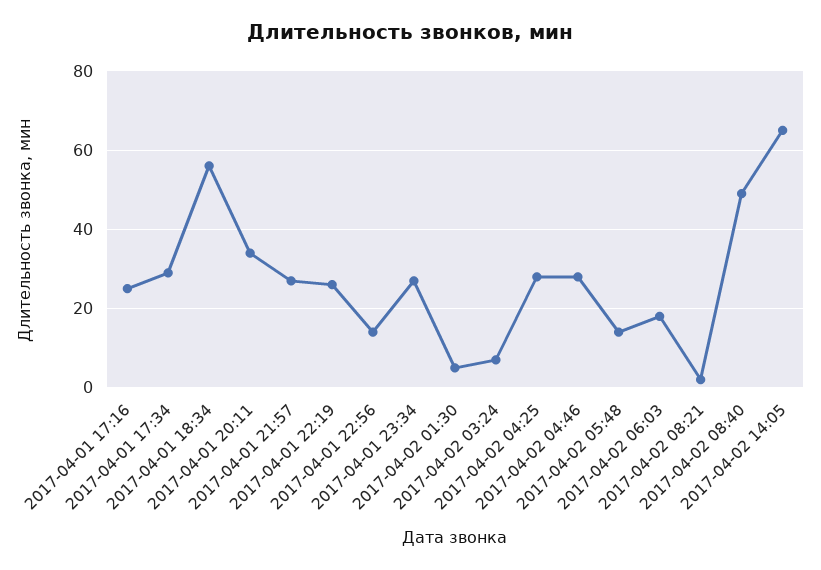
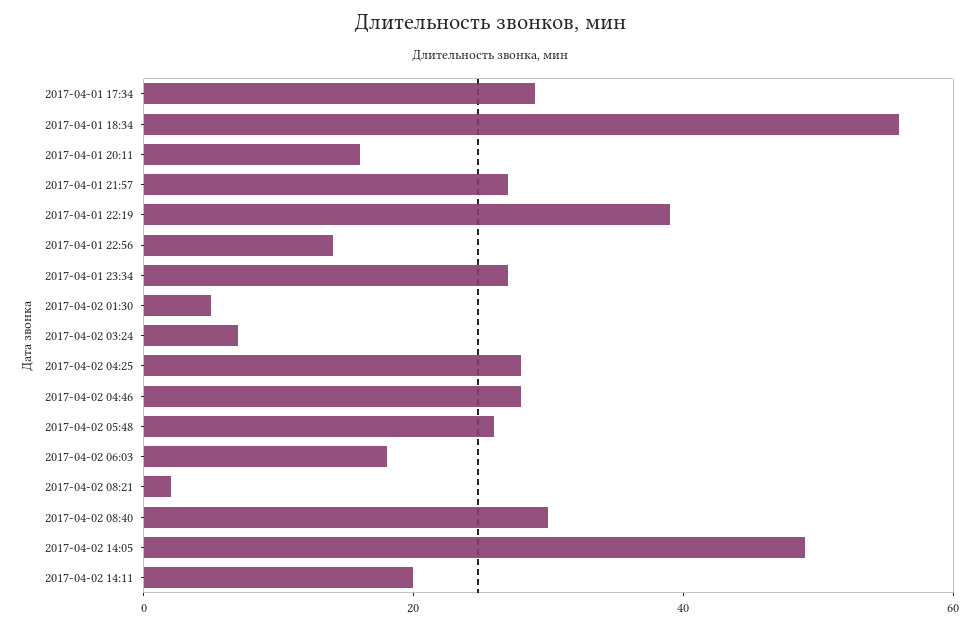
2017-04-01 17:16: 25 -> none
2017-04-01 20:11: 35 -> 15
2017-04-01 22:19: 25 -> 40
2017-04-02 05:48: 15 -> 25
2017-04-02 08:40: 50 -> 30
2017-04-02 14:05: 65 -> 50
2017-04-02 14:11: none -> 20

